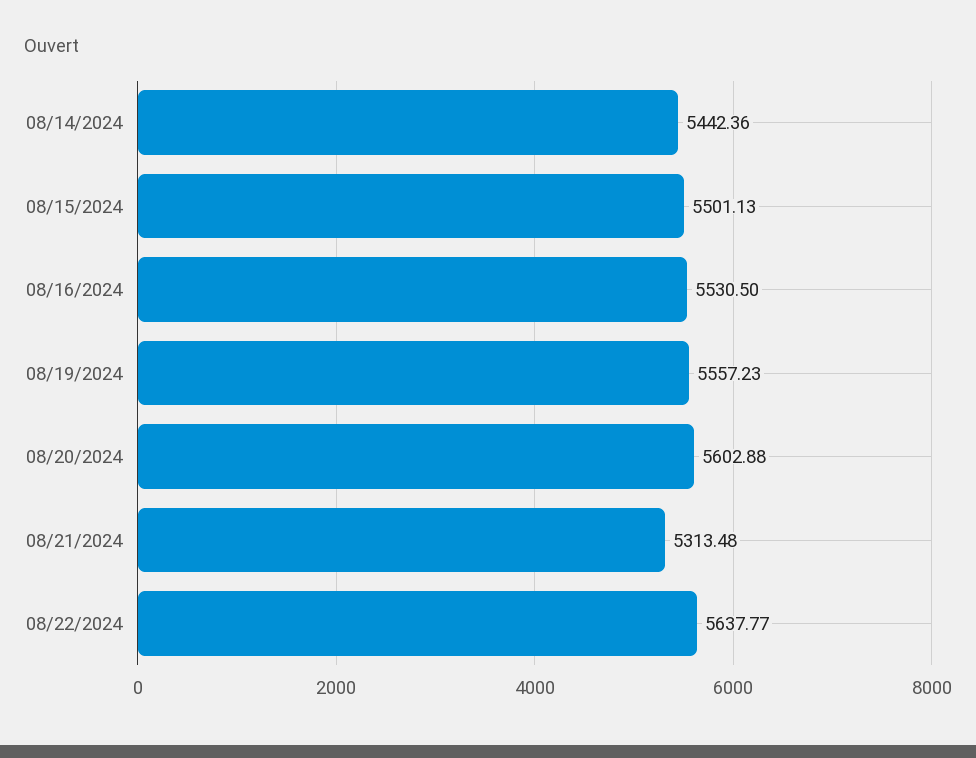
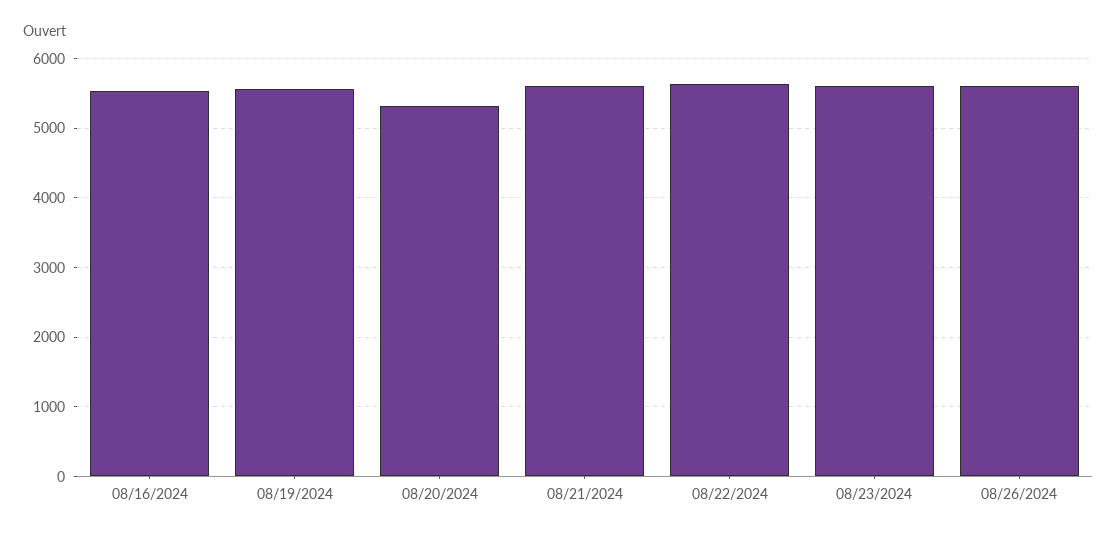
08/14/2024: 5442.36 -> none
08/15/2024: 5501.13 -> none
08/20/2024: 5602.88 -> 5300
08/21/2024: 5313.48 -> 5600
08/23/2024: none -> 5600
08/26/2024: none -> 5600

